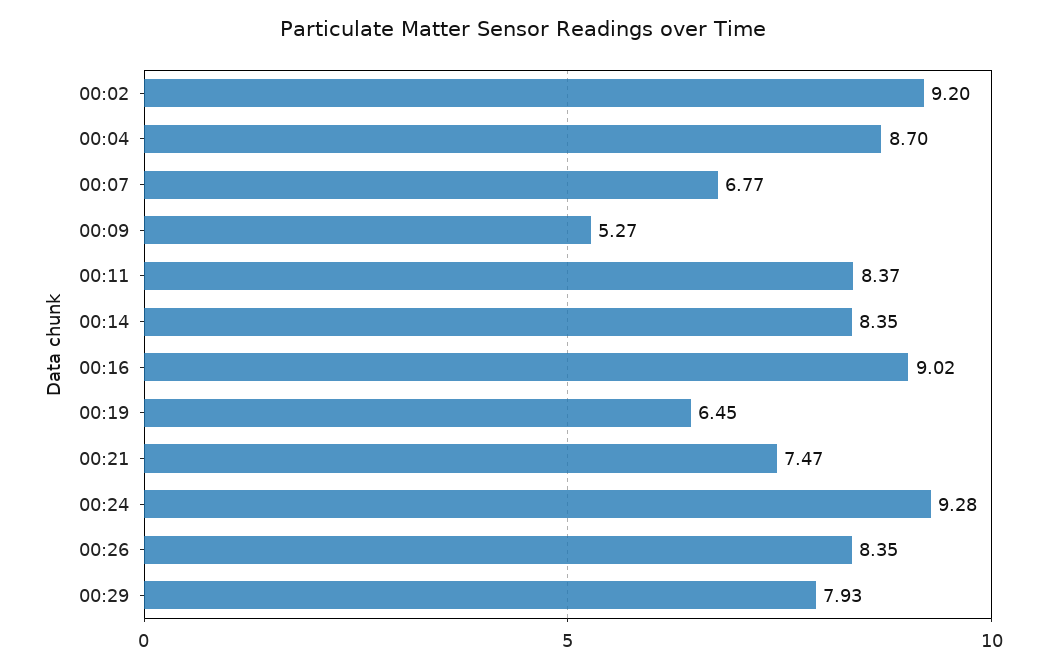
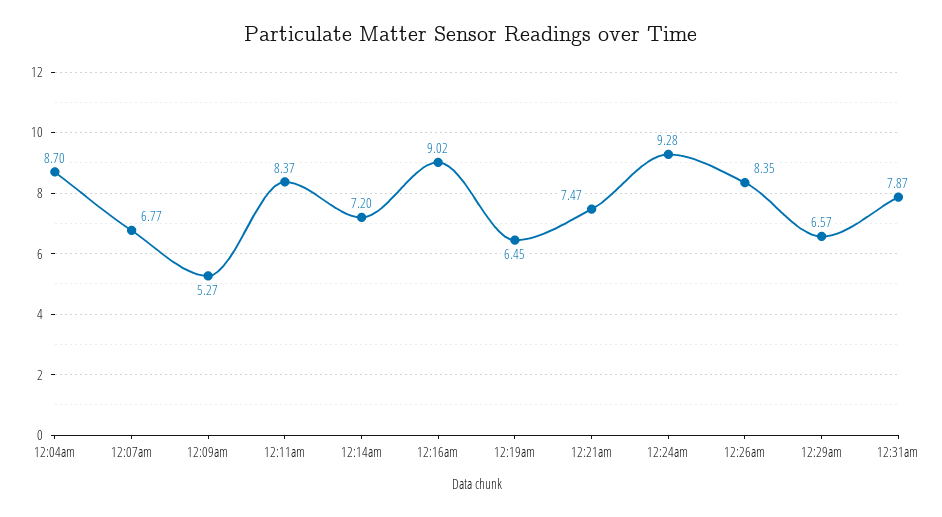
00:02: 9.2 -> none
00:14: 8.35 -> 7.2
00:29: 7.93 -> 6.57
12:31am: none -> 7.87

